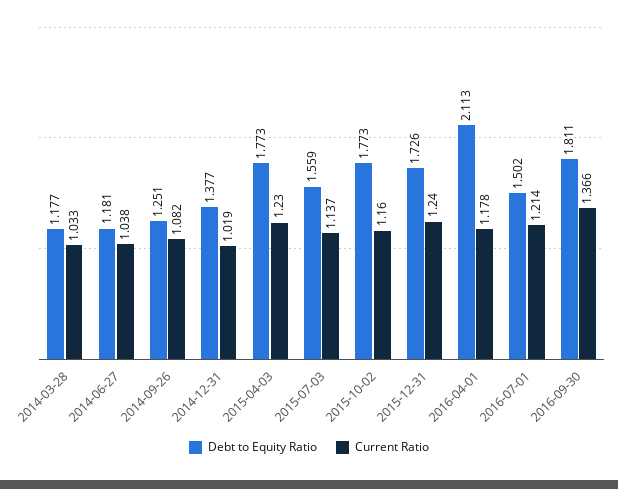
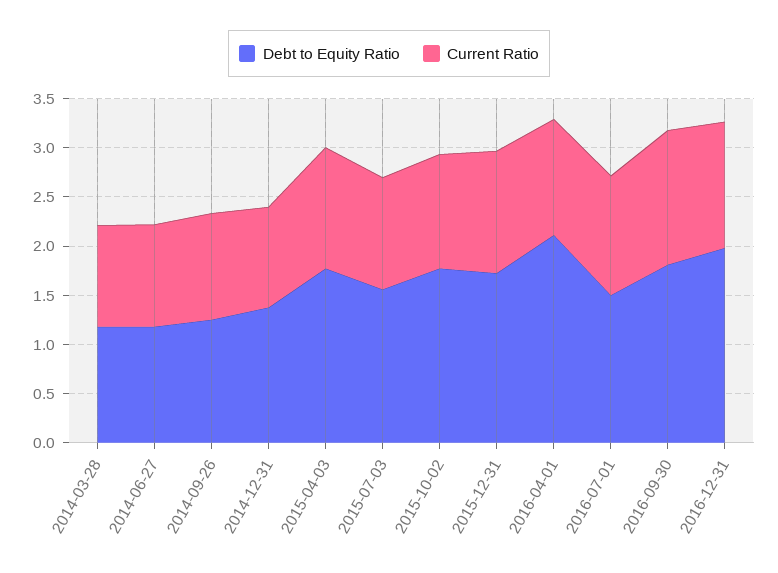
Debt to Equity Ratio, 2016-12-31: none -> 2
Current Ratio, 2016-12-31: none -> 1.3

